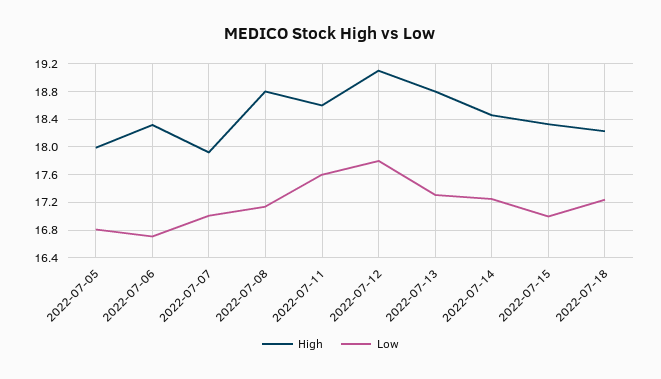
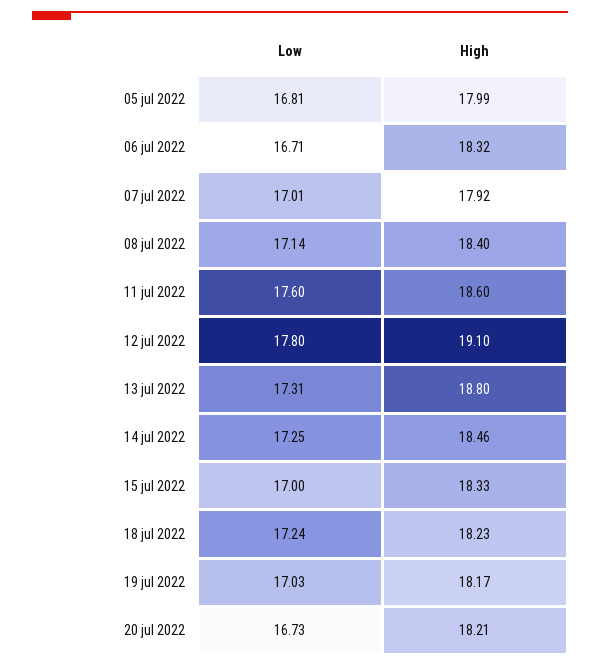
High, 2022-07-08: 18.8 -> 18.4
Low, 19 jul 2022: none -> 17.03
High, 19 jul 2022: none -> 18.17
Low, 20 jul 2022: none -> 16.73
High, 20 jul 2022: none -> 18.21

